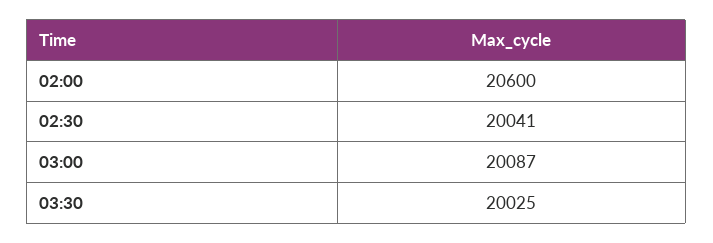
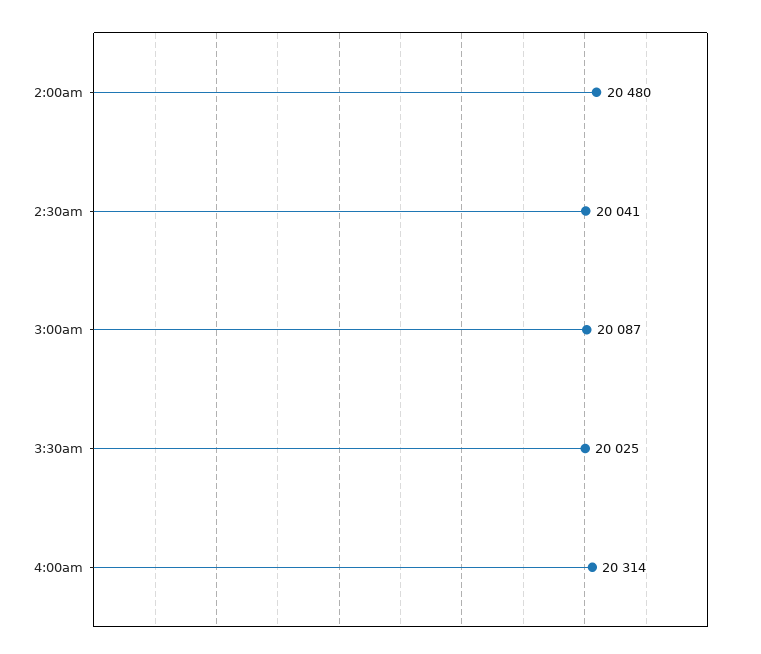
02:00: 20600 -> 20480
4:00am: none -> 20314

